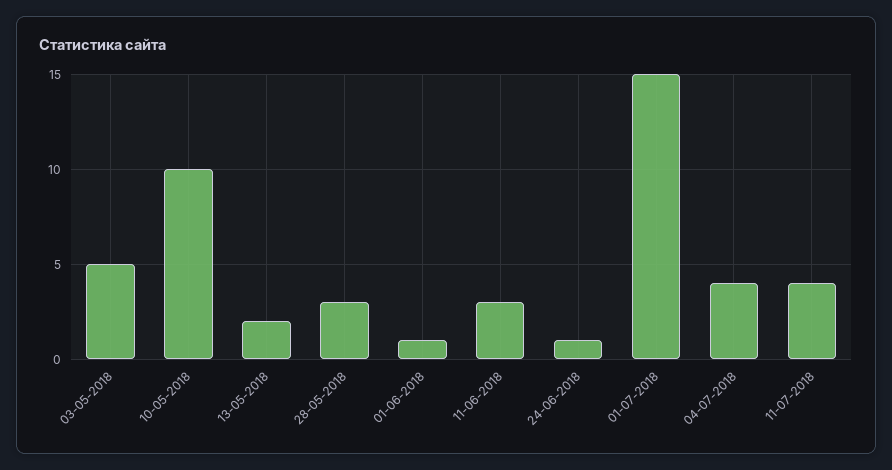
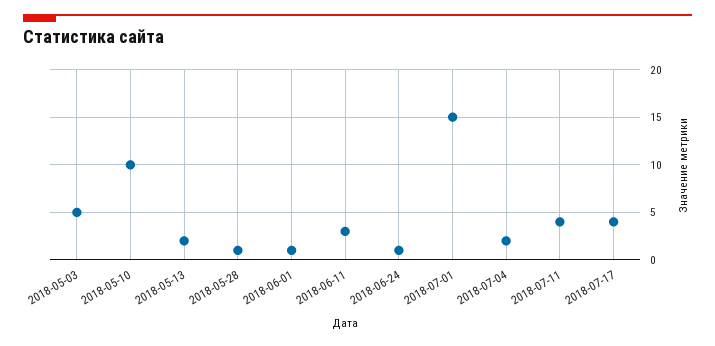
28-05-2018: 3 -> 1
04-07-2018: 4 -> 2
2018-07-17: none -> 4

